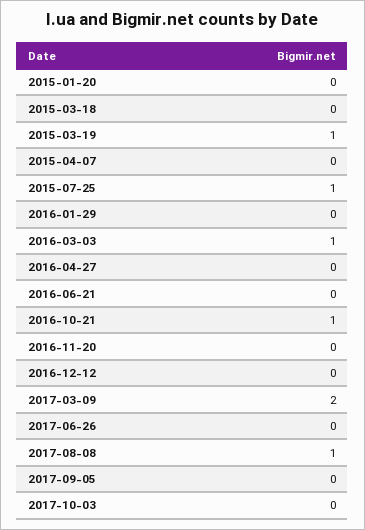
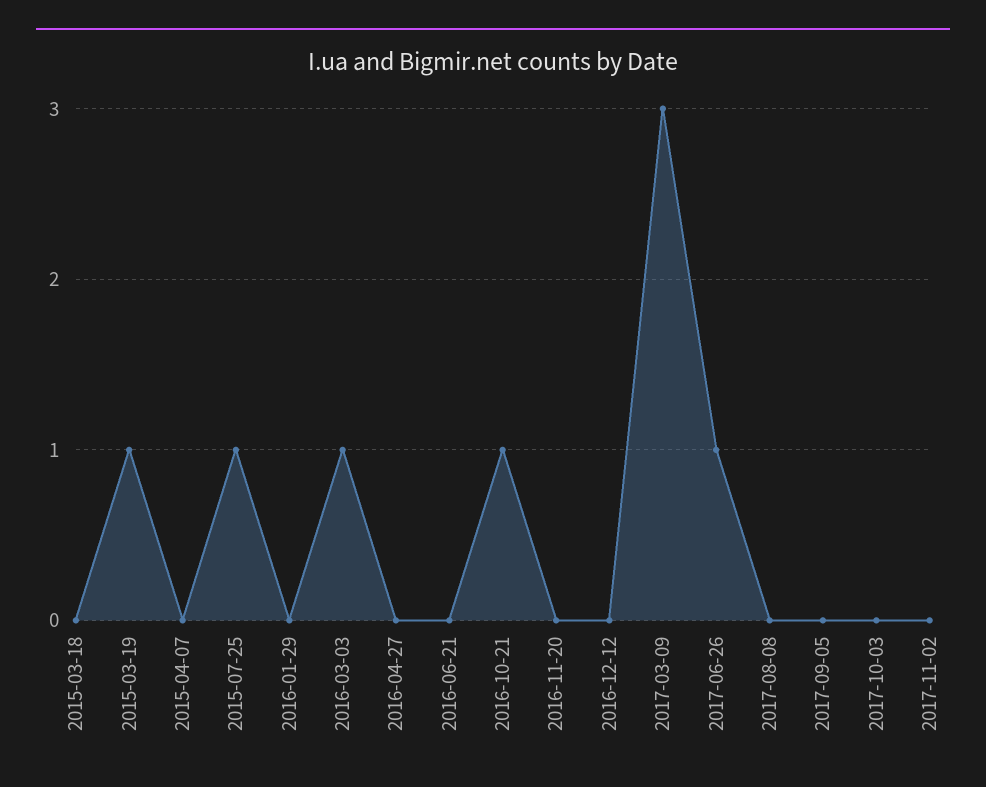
2015-01-20: 0 -> none
2017-03-09: 2 -> 3
2017-06-26: 0 -> 1
2017-08-08: 1 -> 0
2017-11-02: none -> 0

